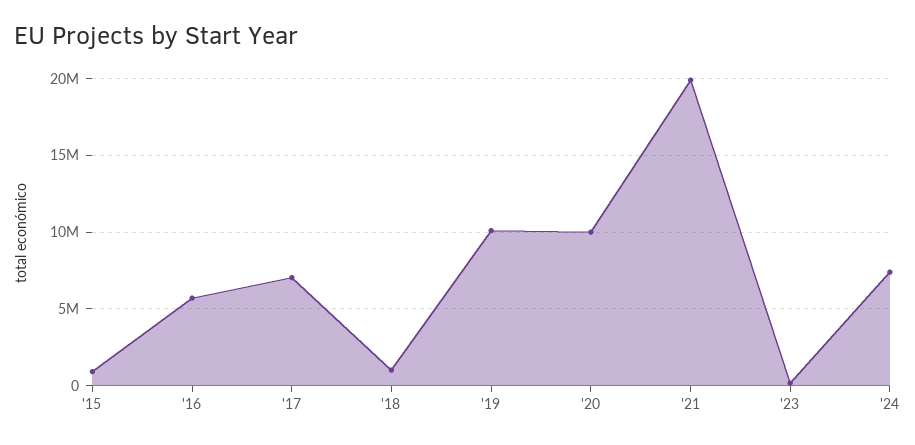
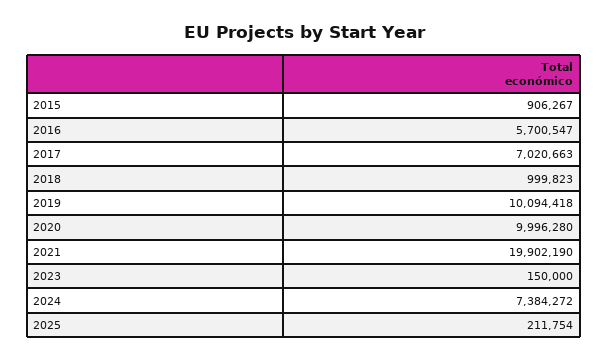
2025: none -> 211754

